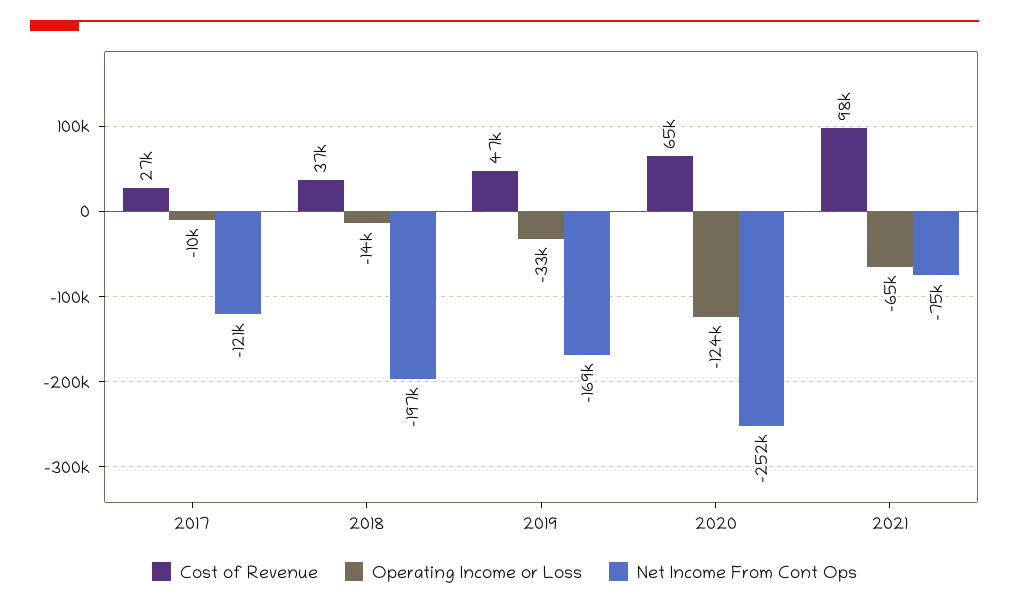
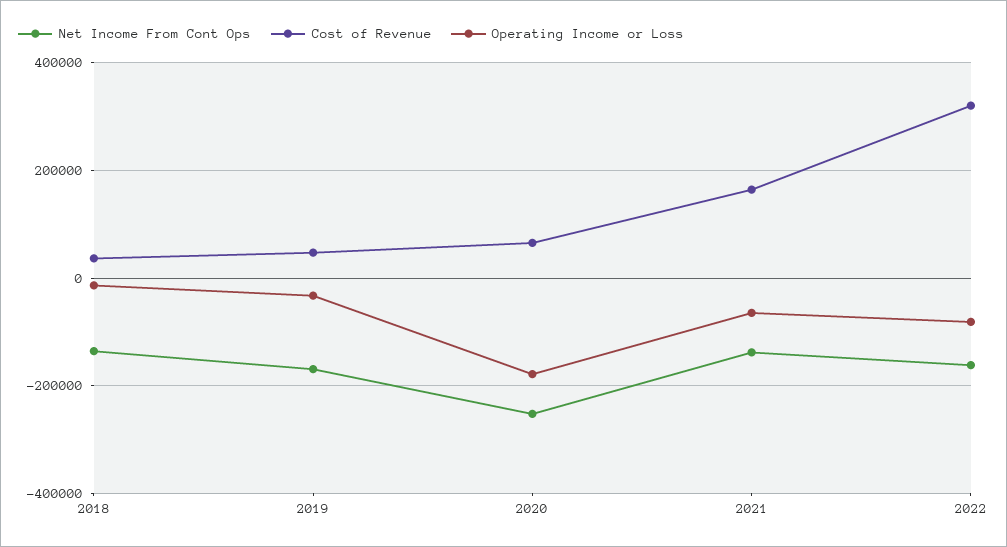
Cost of Revenue, 2017: 27000 -> none
Operating Income or Loss, 2017: -10000 -> none
Net Income From Cont Ops, 2017: -121000 -> none
Net Income From Cont Ops, 2018: -197000 -> -140000
Operating Income or Loss, 2020: -124000 -> -180000
Cost of Revenue, 2021: 98000 -> 160000
Net Income From Cont Ops, 2021: -75000 -> -140000
Net Income From Cont Ops, 2022: none -> -160000
Cost of Revenue, 2022: none -> 320000
Operating Income or Loss, 2022: none -> -80000

